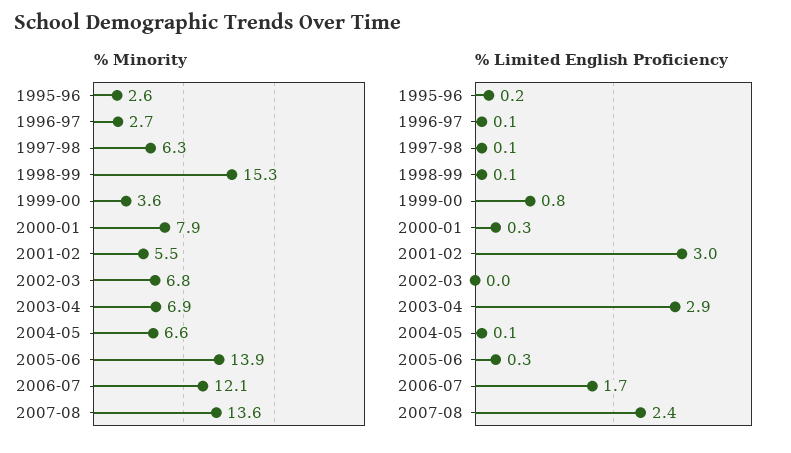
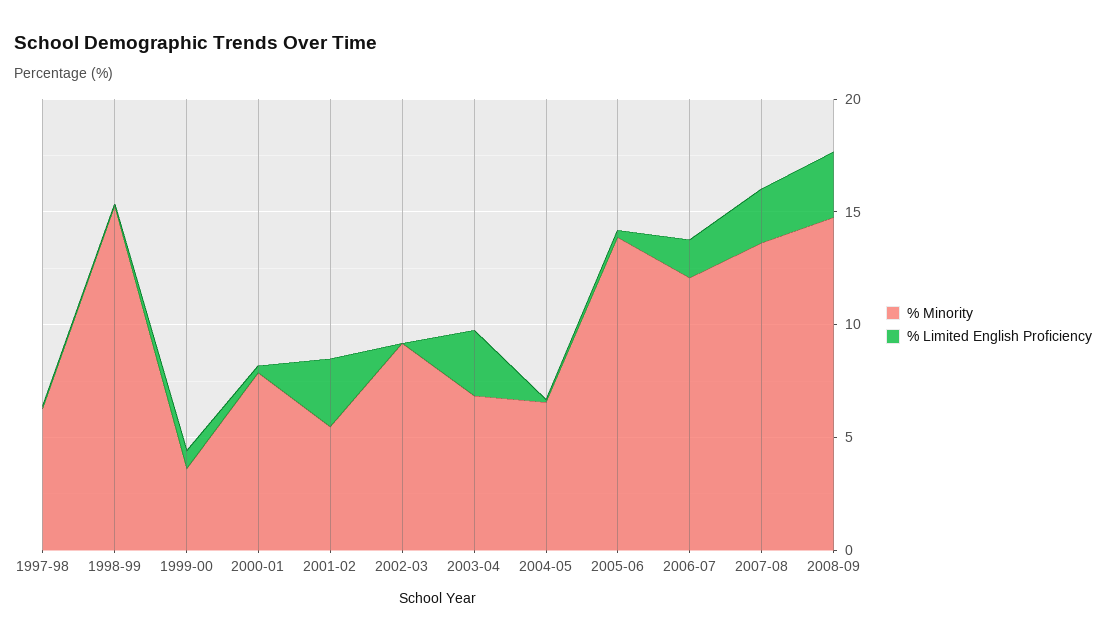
% Minority, 1995-96: 2.6 -> none
% Minority, 1996-97: 2.7 -> none
% Minority, 2002-03: 6.8 -> 9
% Limited English Proficiency, 1995-96: 0.2 -> none
% Limited English Proficiency, 1996-97: 0.1 -> none
% Minority, 2008-09: none -> 15
% Limited English Proficiency, 2008-09: none -> 3

